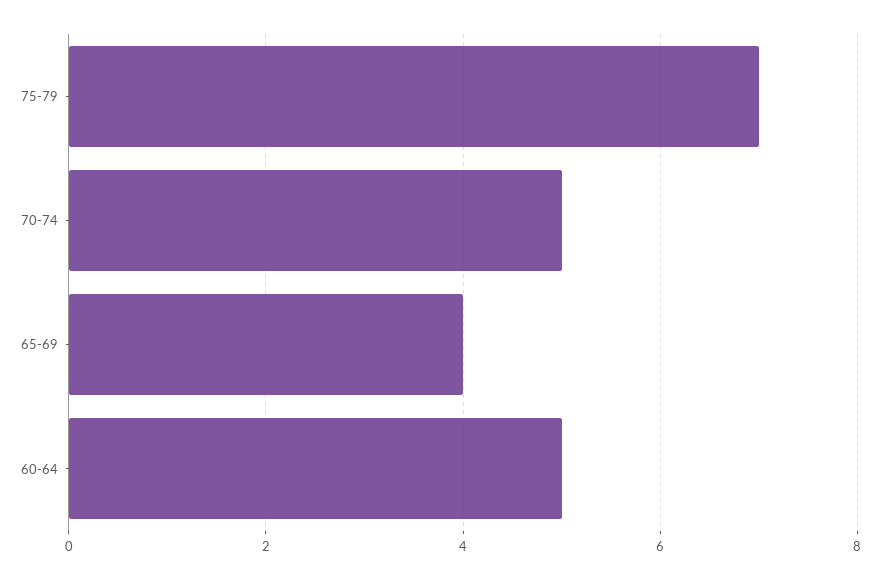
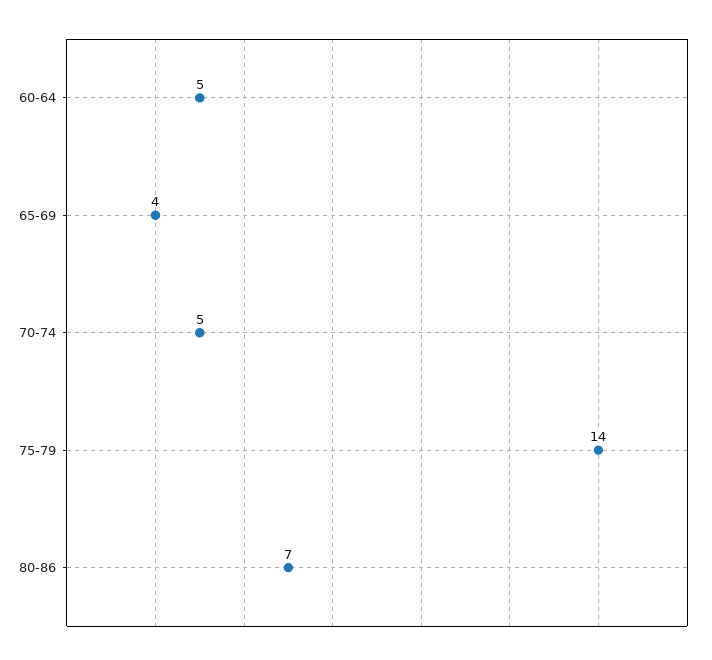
75-79: 7 -> 14
80-86: none -> 7

